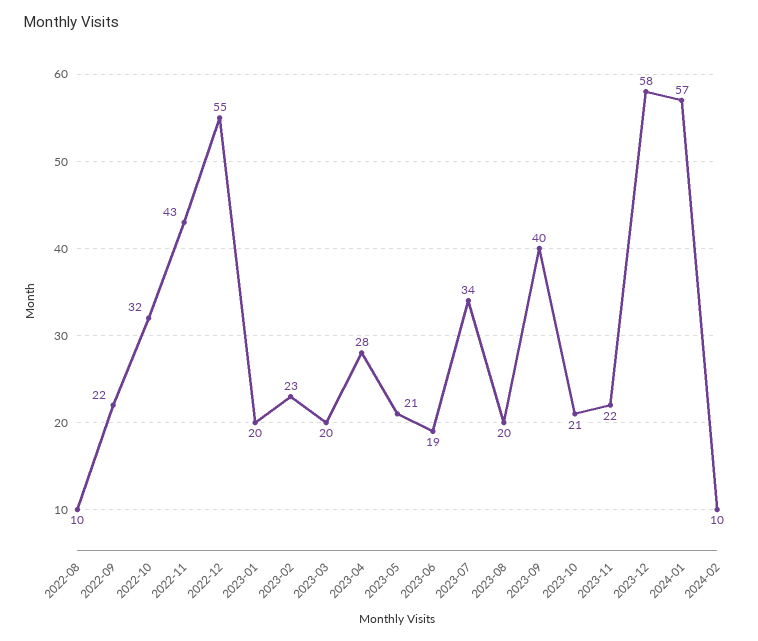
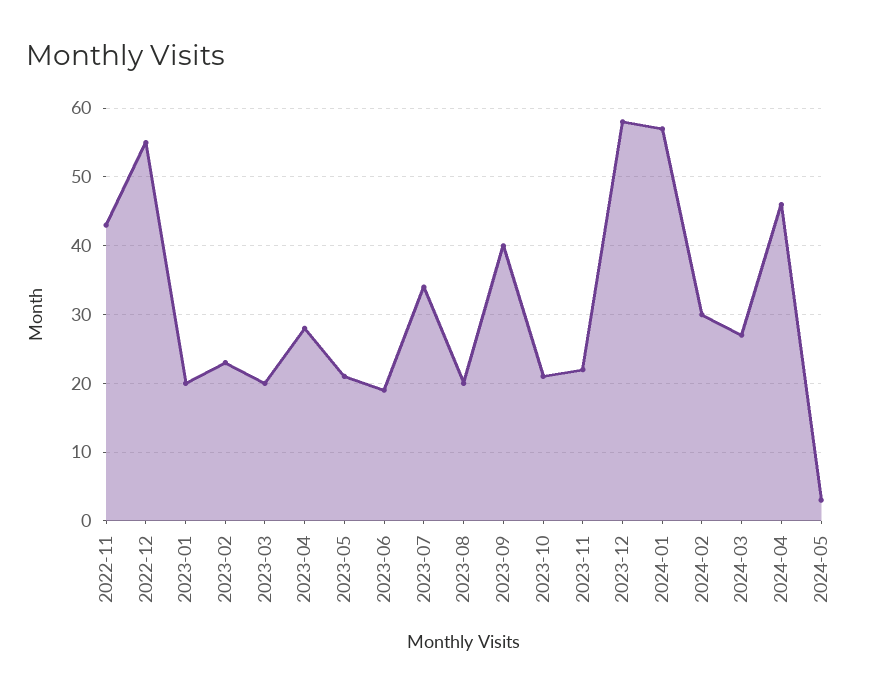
2022-08: 10 -> none
2022-09: 22 -> none
2022-10: 32 -> none
2024-02: 10 -> 30
2024-03: none -> 27
2024-04: none -> 46
2024-05: none -> 3

